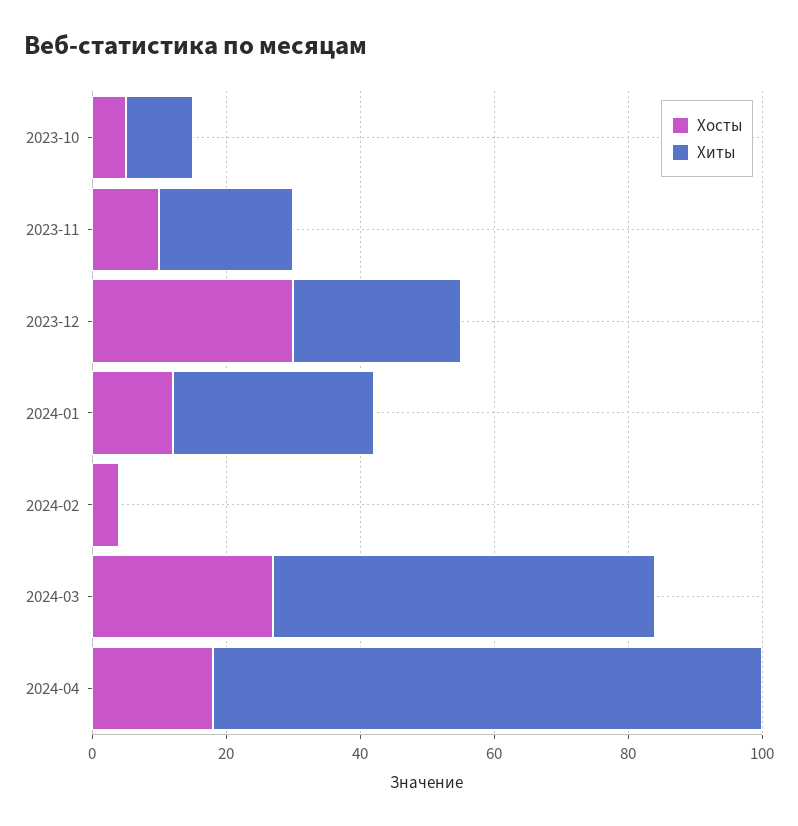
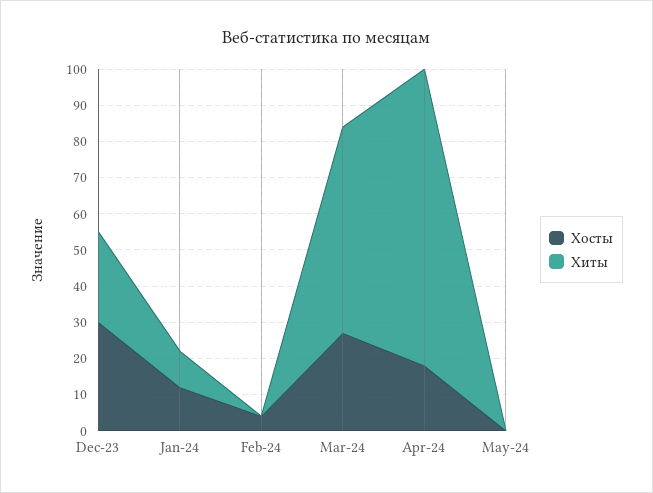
Хосты, 2023-10: 5 -> none
Хиты, 2023-10: 10 -> none
Хосты, 2023-11: 10 -> none
Хиты, 2023-11: 20 -> none
Хиты, 2024-01: 30 -> 10
Хосты, May-24: none -> 0
Хиты, May-24: none -> 0

